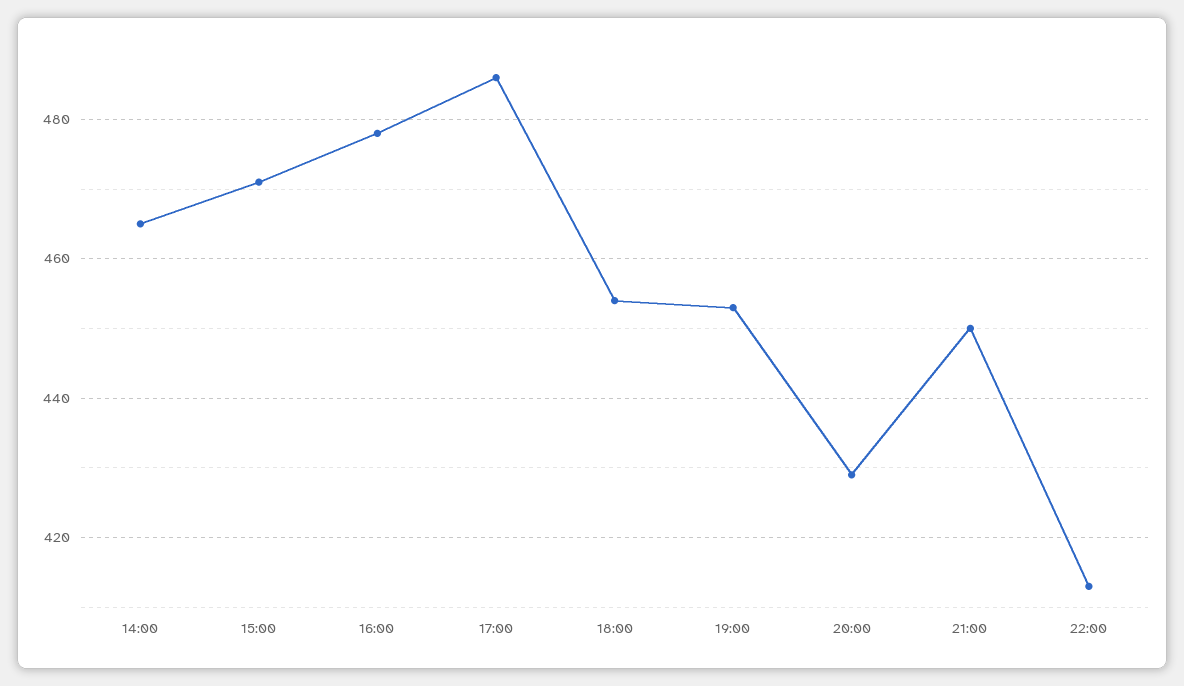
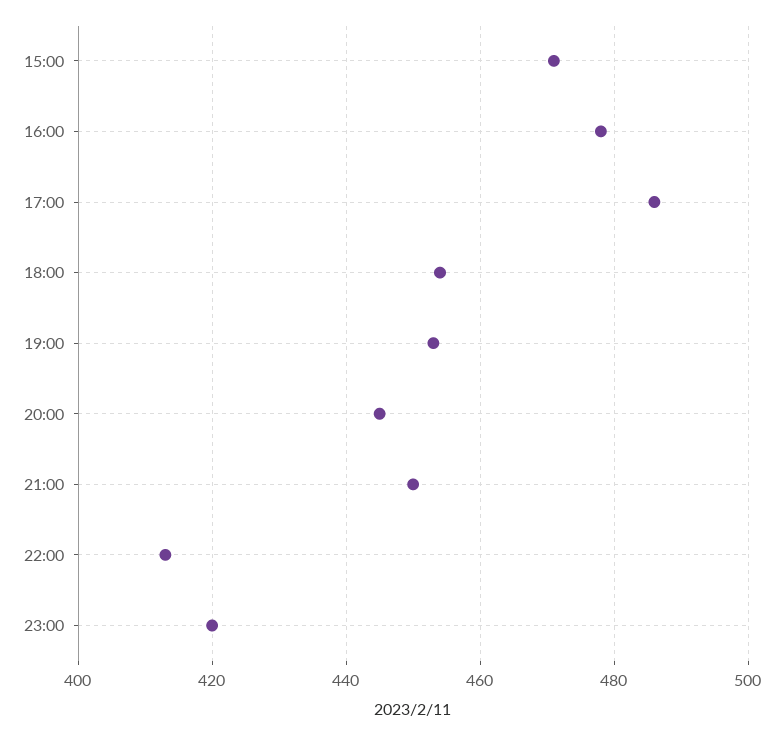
14:00: 465 -> none
20:00: 430 -> 445
23:00: none -> 420

